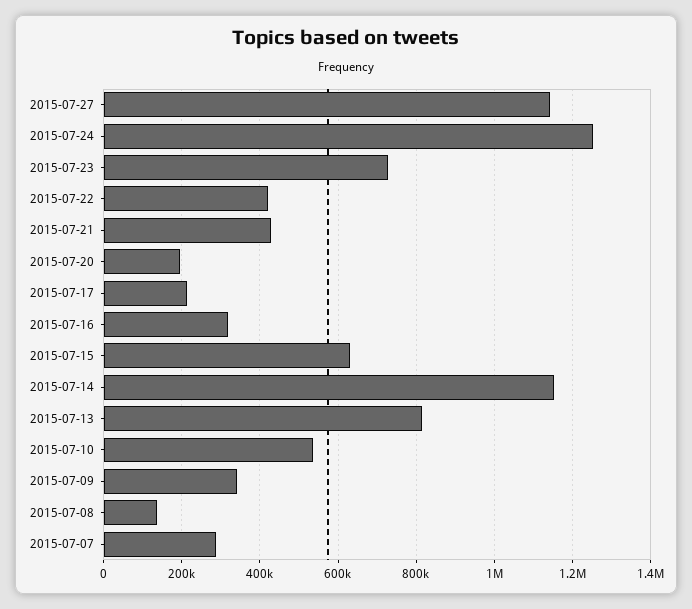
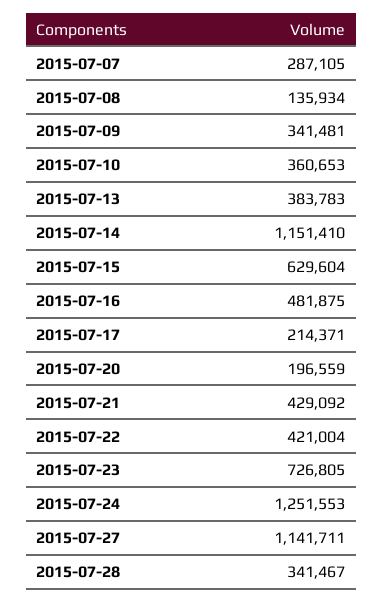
2015-07-16: 320000 -> 481875
2015-07-13: 820000 -> 383783
2015-07-10: 540000 -> 360653
2015-07-28: none -> 341467

